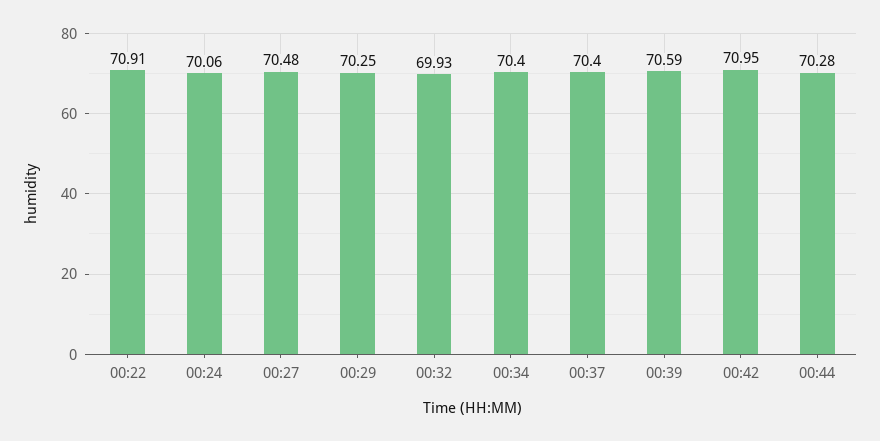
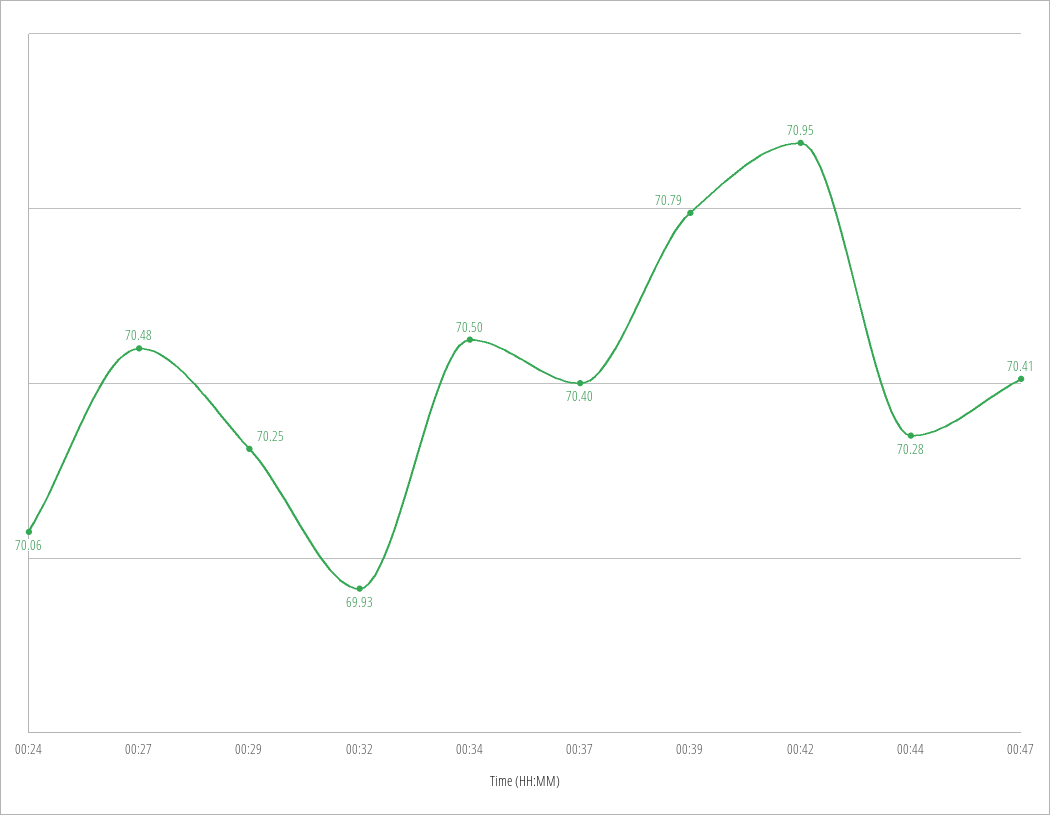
00:22: 70.91 -> none
00:34: 70.4 -> 70.5
00:39: 70.59 -> 70.79
00:47: none -> 70.41

